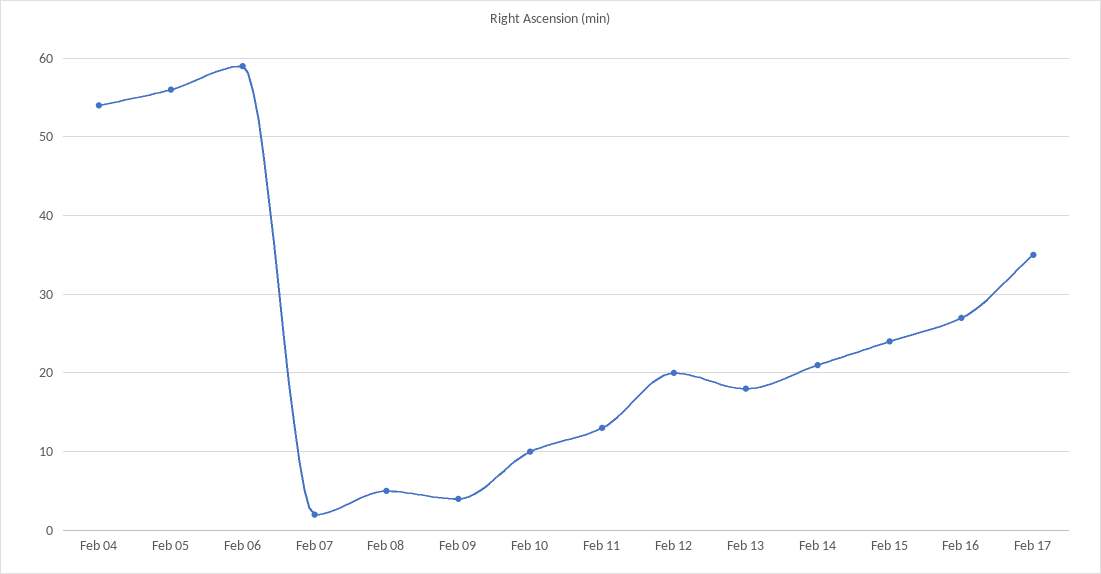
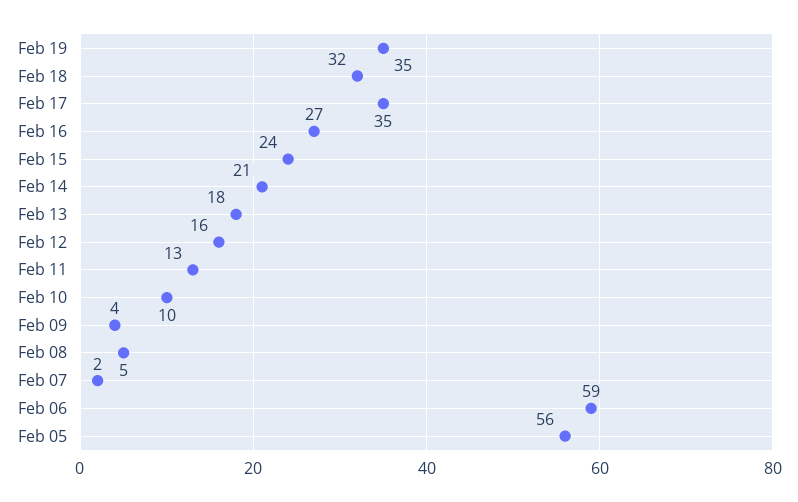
Feb 04: 54 -> none
Feb 12: 20 -> 16
Feb 19: none -> 35
Feb 18: none -> 32

